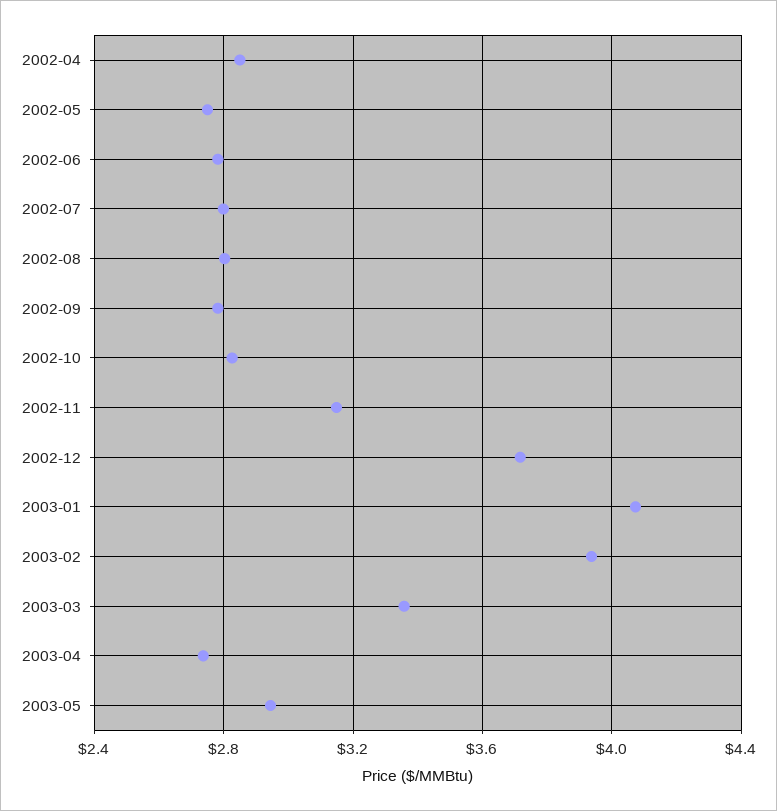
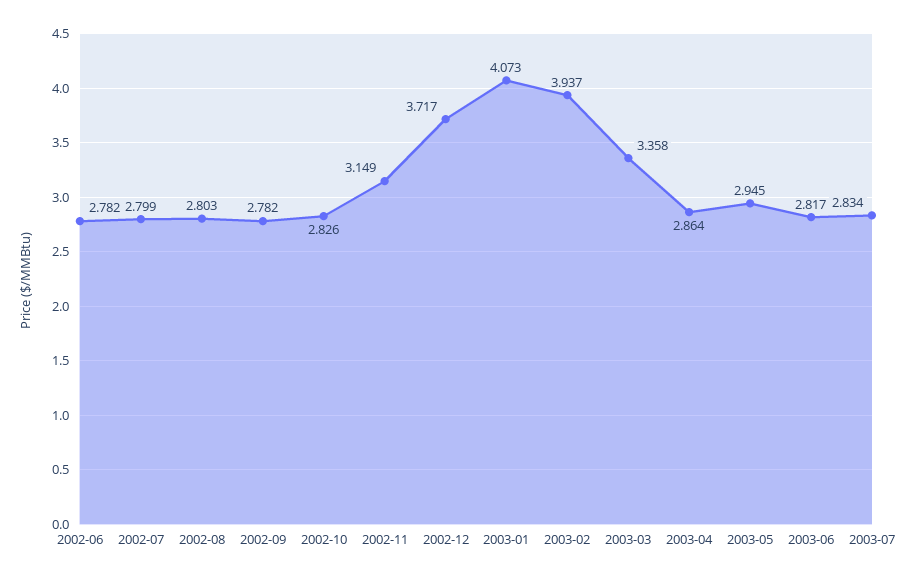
2002-04: 2.85 -> none
2002-05: 2.75 -> none
2003-04: 2.75 -> 2.864
2003-06: none -> 2.817
2003-07: none -> 2.834

